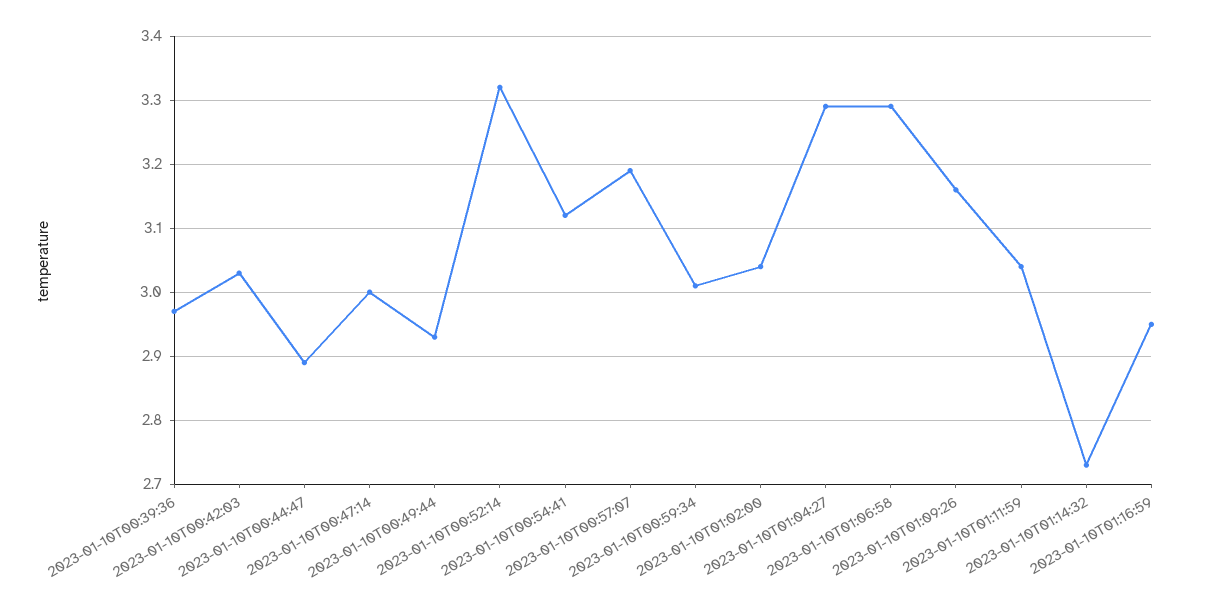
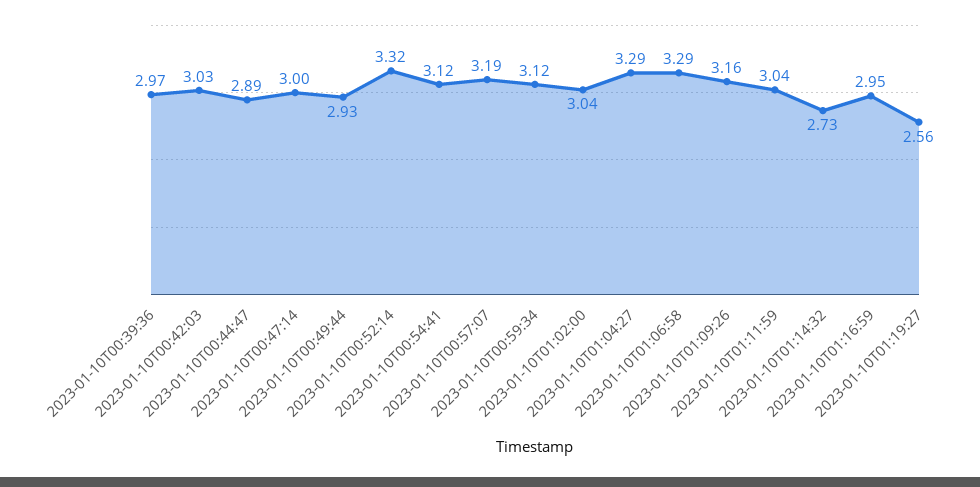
2023-01-10T00:59:34: 3.01 -> 3.12
2023-01-10T01:19:27: none -> 2.56

